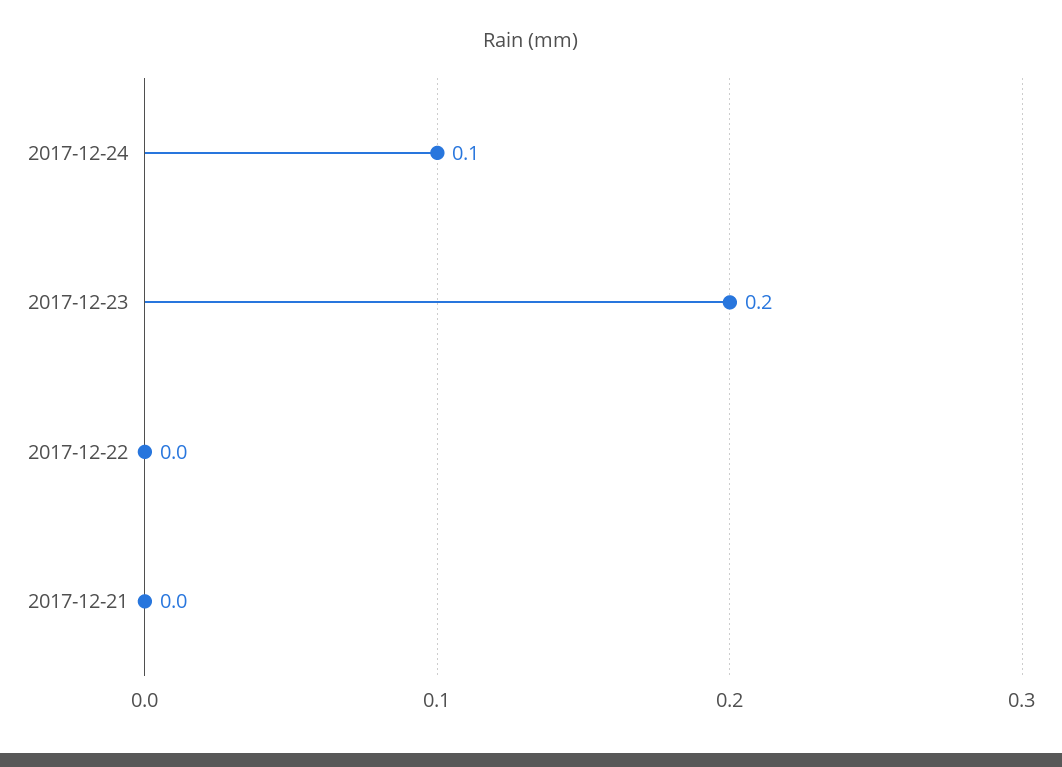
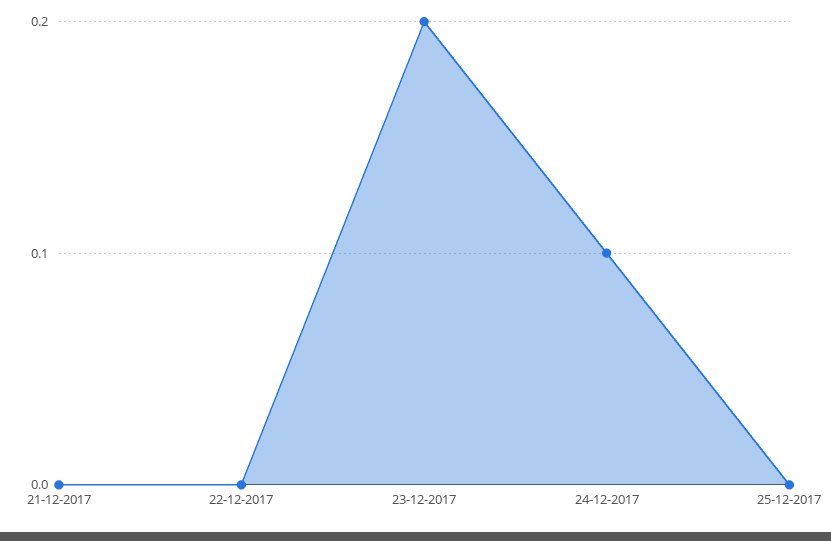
25-12-2017: none -> 0

